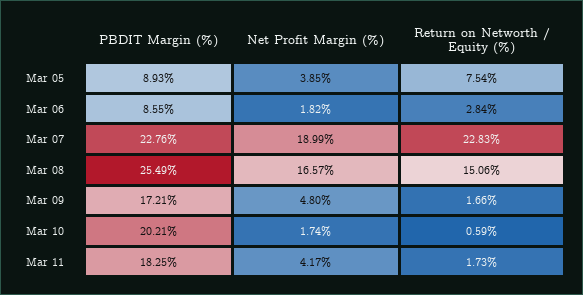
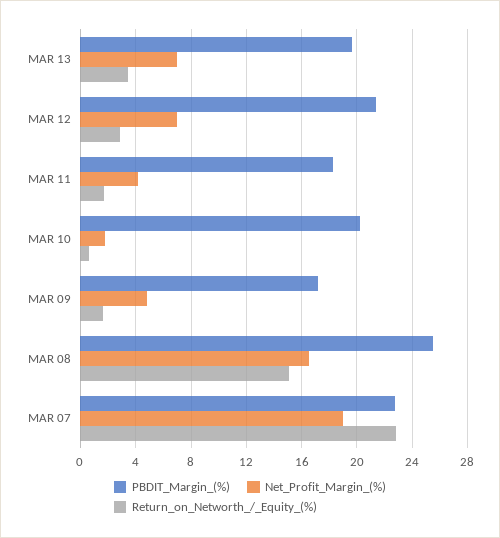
PBDIT Margin (%), Mar 05: 8.93 -> none
Net Profit Margin (%), Mar 05: 3.85 -> none
Return on Networth / Equity (%), Mar 05: 7.54 -> none
PBDIT Margin (%), Mar 06: 8.55 -> none
Net Profit Margin (%), Mar 06: 1.82 -> none
Return on Networth / Equity (%), Mar 06: 2.84 -> none
PBDIT Margin (%), MAR 13: none -> 19.5
Net Profit Margin (%), MAR 13: none -> 7
Return on Networth / Equity (%), MAR 13: none -> 3.5
PBDIT Margin (%), MAR 12: none -> 21.5
Net Profit Margin (%), MAR 12: none -> 7
Return on Networth / Equity (%), MAR 12: none -> 3

